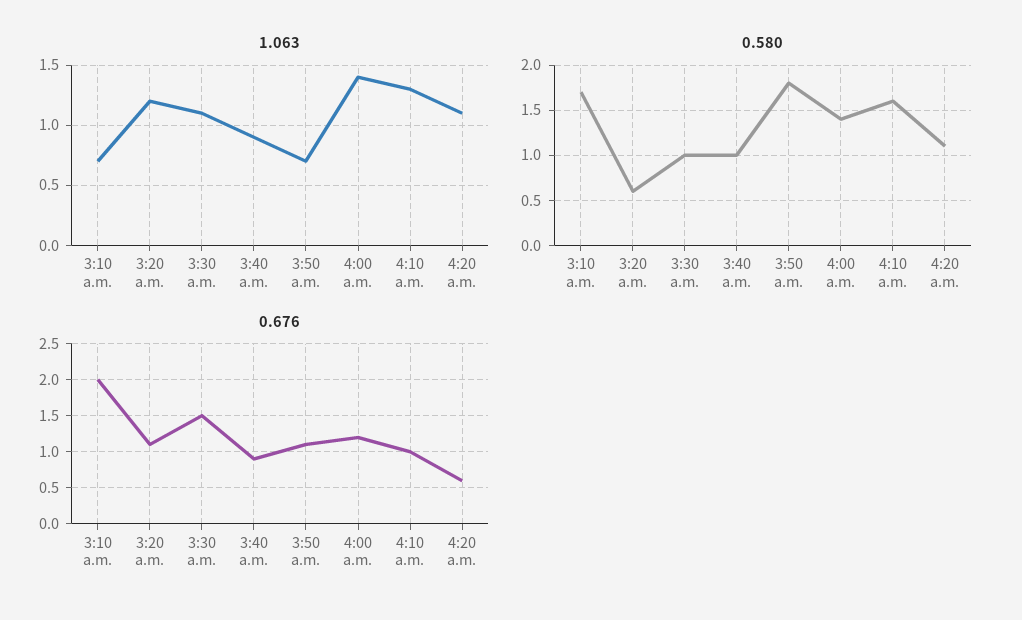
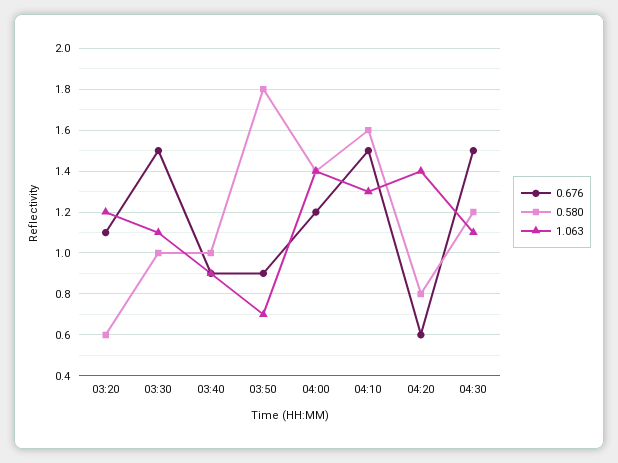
1.063, 3:10 a.m.: 0.7 -> none
1.063, 4:20 a.m.: 1.1 -> 1.4
0.580, 3:10 a.m.: 1.7 -> none
0.580, 4:20 a.m.: 1.1 -> 0.8
0.676, 3:10 a.m.: 2 -> none
0.676, 3:50 a.m.: 1.1 -> 0.9
0.676, 4:10 a.m.: 1 -> 1.5
0.676, 04:30: none -> 1.5
0.580, 04:30: none -> 1.2
1.063, 04:30: none -> 1.1

